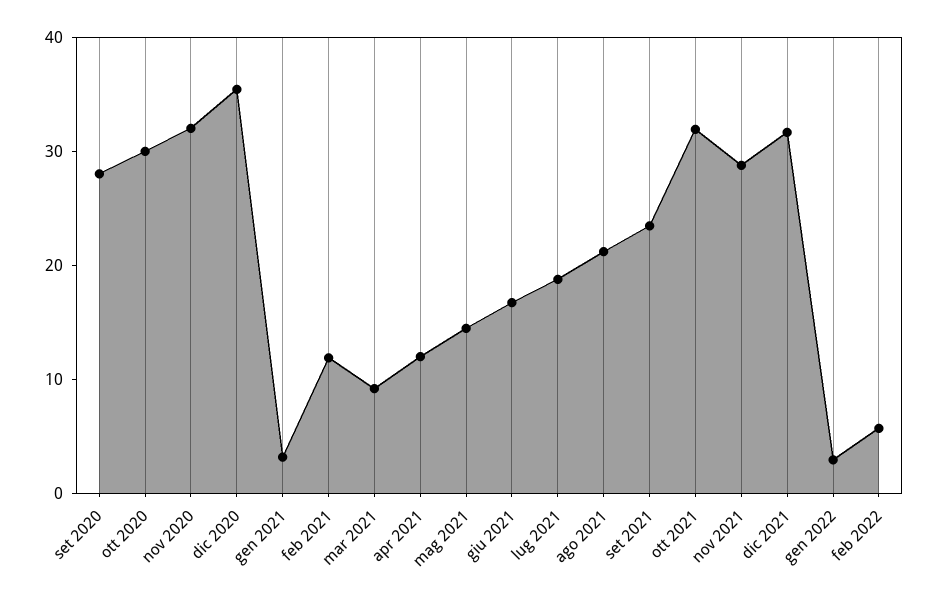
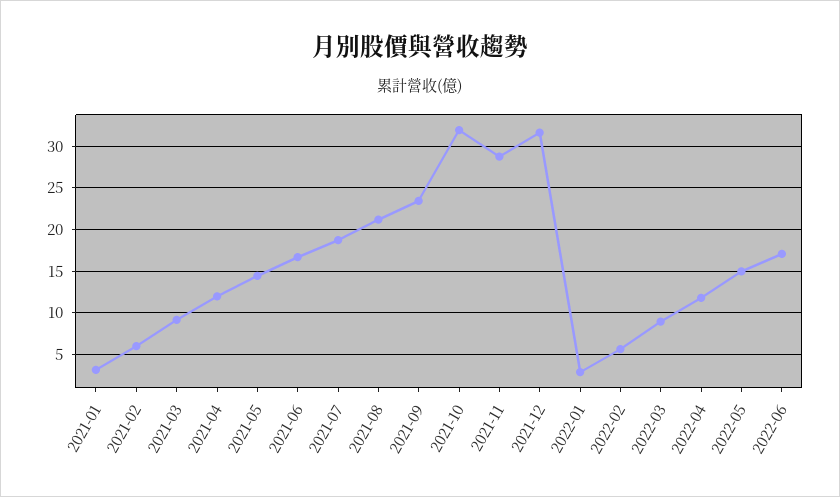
set 2020: 28 -> none
ott 2020: 30 -> none
nov 2020: 32 -> none
dic 2020: 36 -> none
feb 2021: 12 -> 6
2022-03: none -> 9
2022-04: none -> 12
2022-05: none -> 15
2022-06: none -> 17

